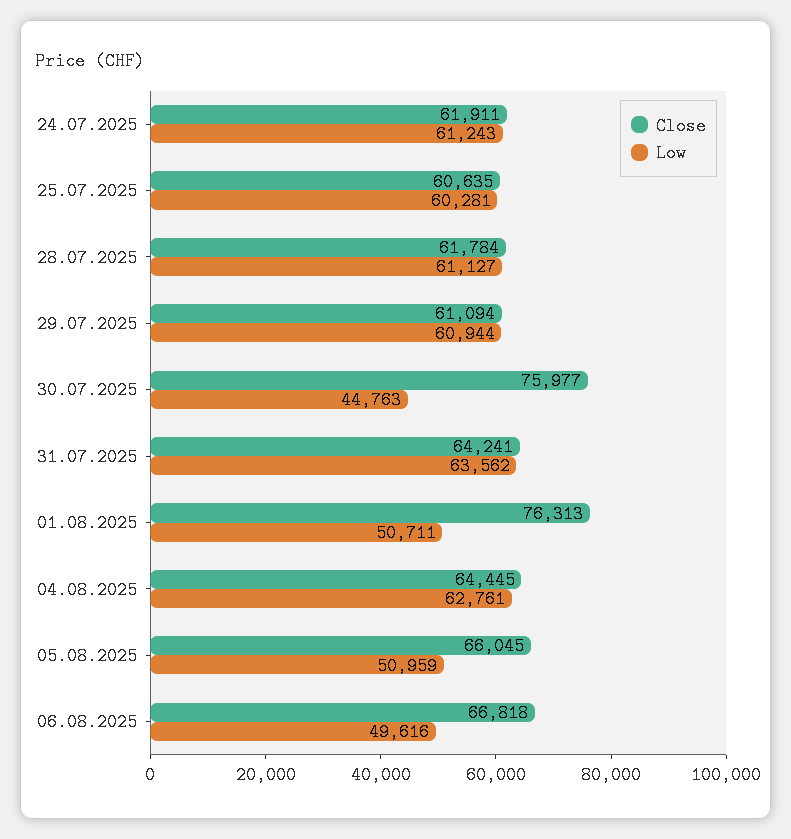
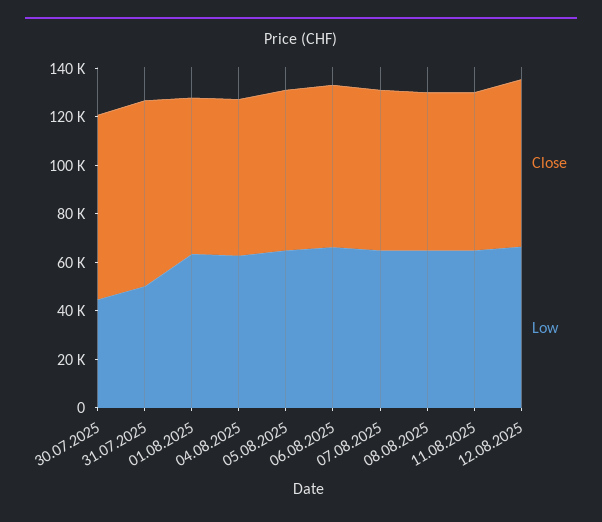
Close, 24.07.2025: 61911 -> none
Low, 24.07.2025: 61243 -> none
Close, 25.07.2025: 60635 -> none
Low, 25.07.2025: 60281 -> none
Close, 28.07.2025: 61784 -> none
Low, 28.07.2025: 61127 -> none
Close, 29.07.2025: 61094 -> none
Low, 29.07.2025: 60944 -> none
Close, 31.07.2025: 64241 -> 75000
Low, 31.07.2025: 63562 -> 50000
Close, 01.08.2025: 76313 -> 65000
Low, 01.08.2025: 50711 -> 65000
Low, 05.08.2025: 50959 -> 65000
Low, 06.08.2025: 49616 -> 65000
Close, 07.08.2025: none -> 65000
Low, 07.08.2025: none -> 65000
Close, 08.08.2025: none -> 65000
Low, 08.08.2025: none -> 65000
Close, 11.08.2025: none -> 65000
Low, 11.08.2025: none -> 65000
Close, 12.08.2025: none -> 70000
Low, 12.08.2025: none -> 65000

